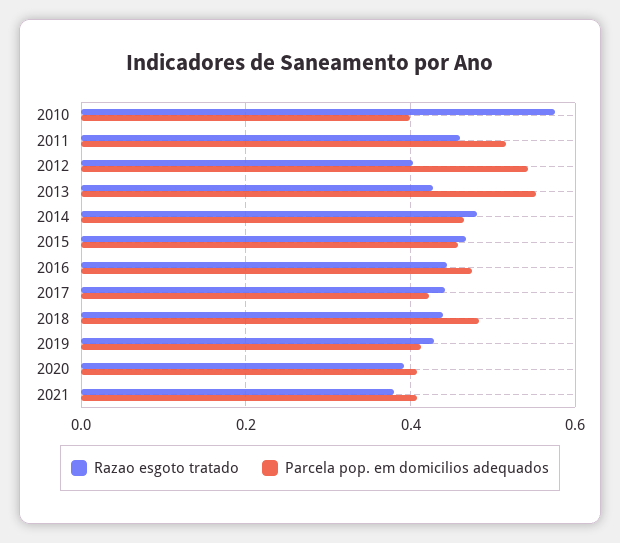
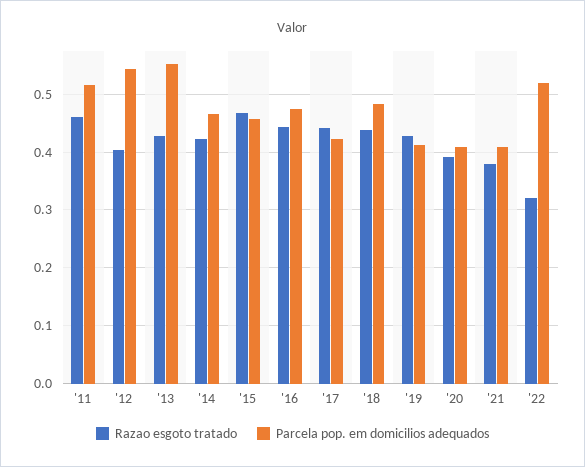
Razao esgoto tratado, 2010: 0.58 -> none
Parcela pop. em domicilios adequados, 2010: 0.4 -> none
Razao esgoto tratado, 2014: 0.48 -> 0.42
Razao esgoto tratado, '22: none -> 0.32
Parcela pop. em domicilios adequados, '22: none -> 0.52

